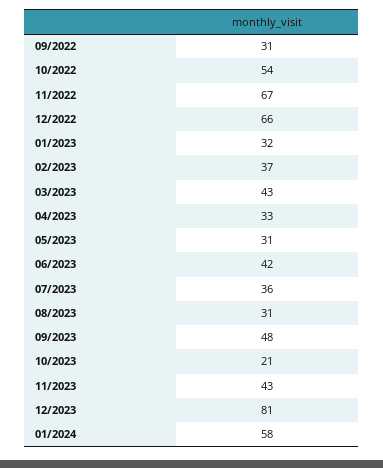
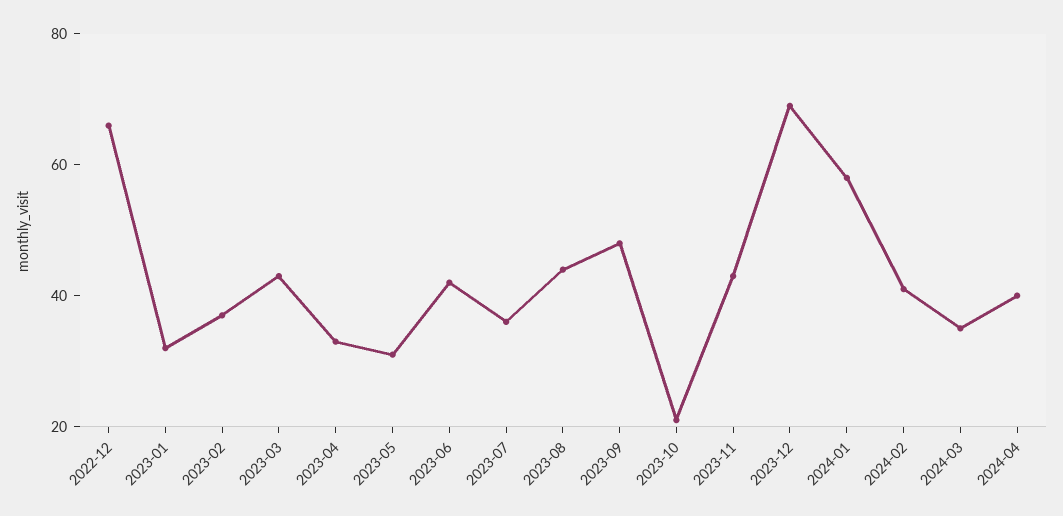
09/2022: 31 -> none
10/2022: 54 -> none
11/2022: 67 -> none
08/2023: 31 -> 45
12/2023: 81 -> 70
2024-02: none -> 40
2024-03: none -> 35
2024-04: none -> 40

